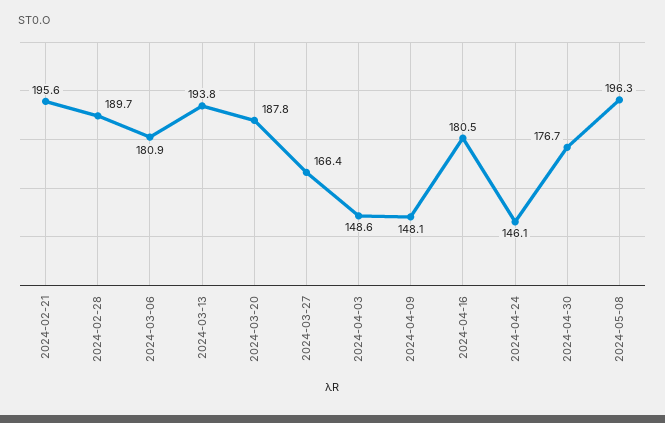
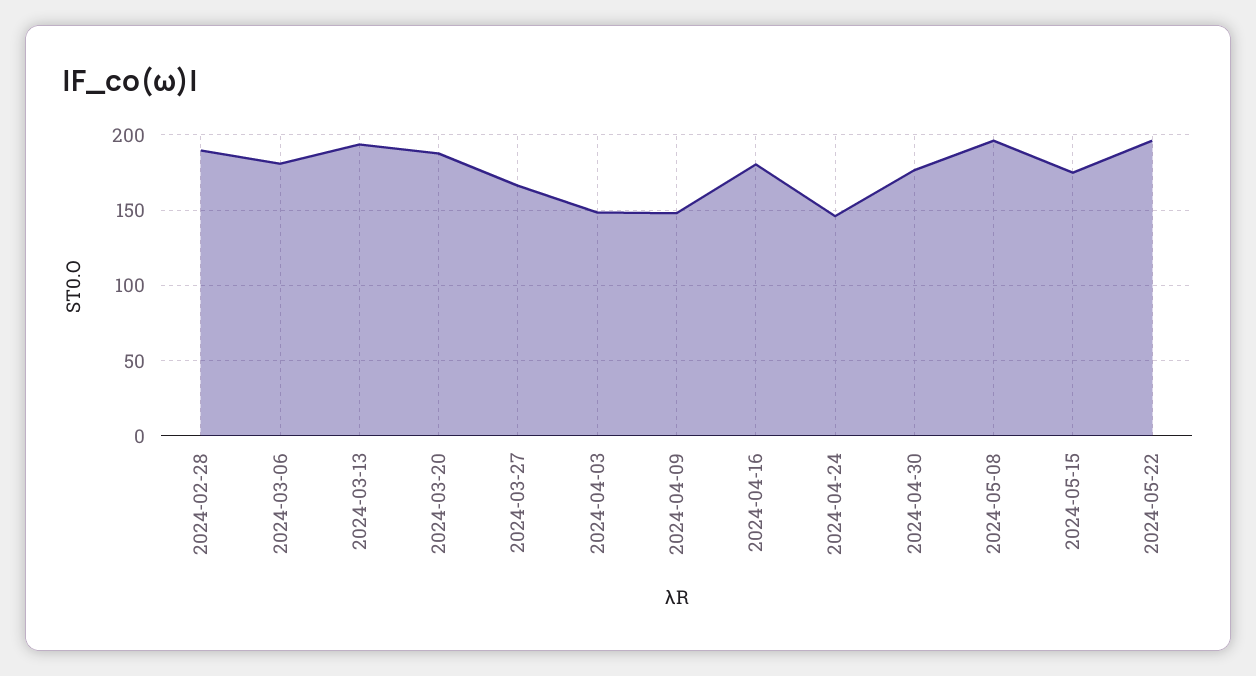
2024-02-21: 195.6 -> none
2024-05-15: none -> 175
2024-05-22: none -> 195

